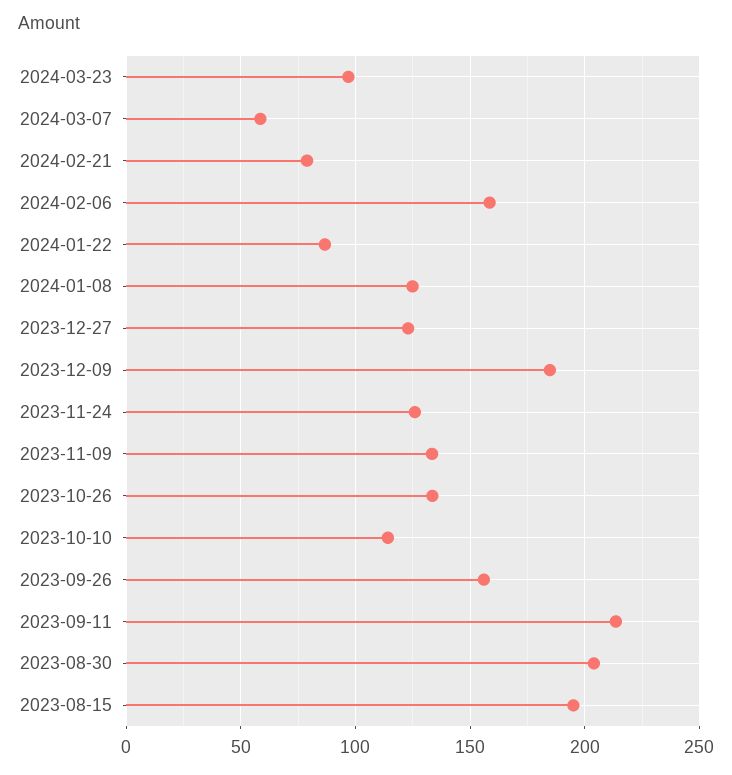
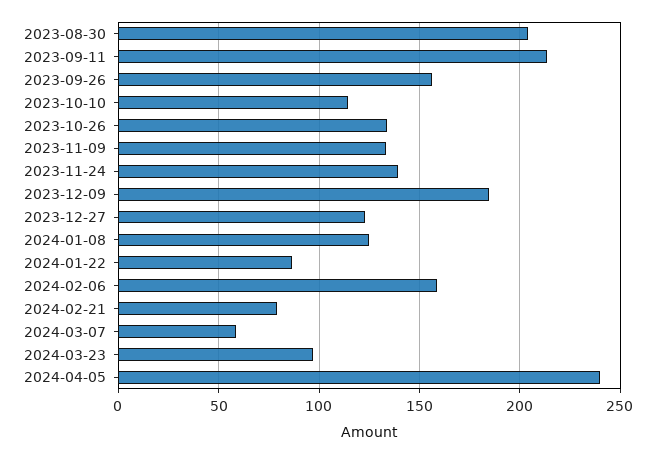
2023-11-24: 125 -> 140
2023-08-15: 195 -> none
2024-04-05: none -> 240

